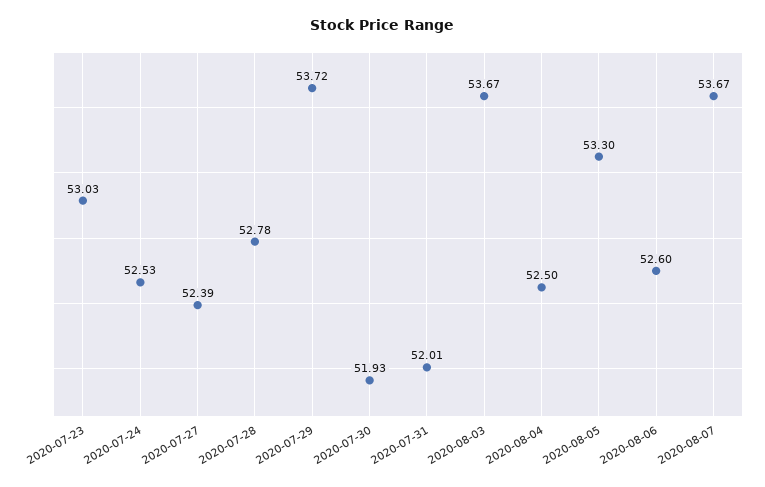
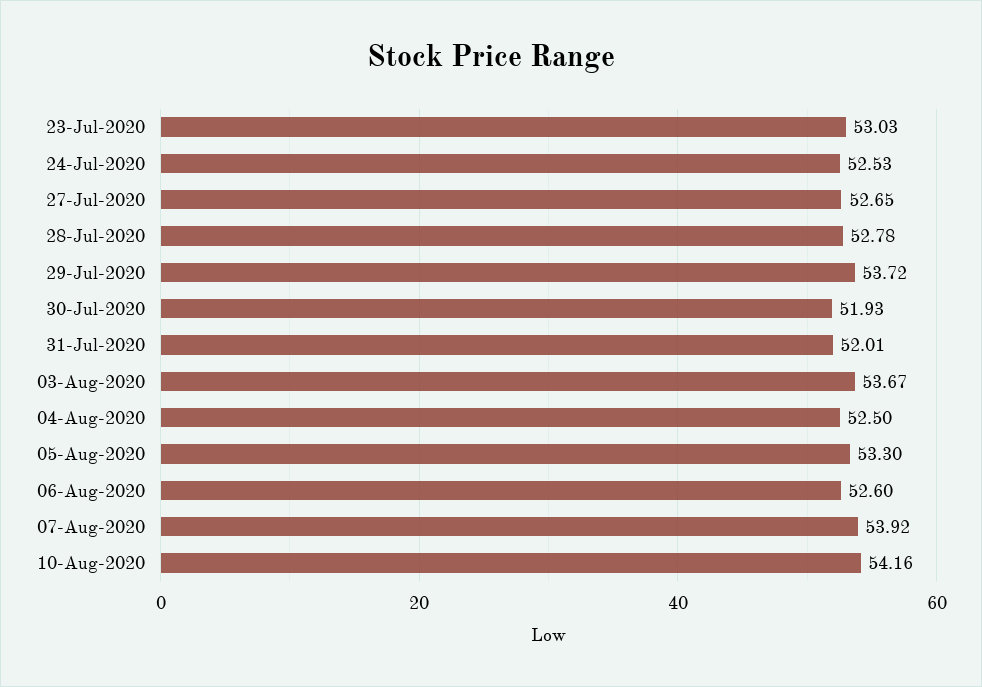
2020-07-27: 52.39 -> 52.65
2020-08-07: 53.67 -> 53.92
10-Aug-2020: none -> 54.16

